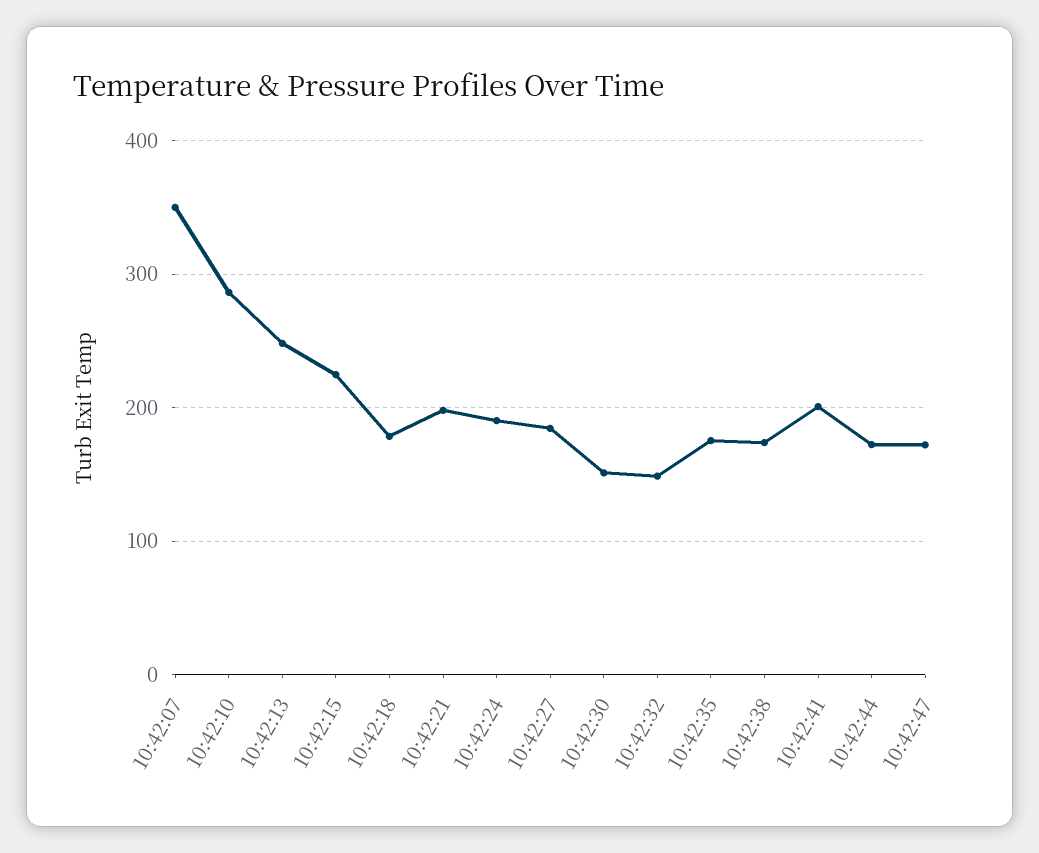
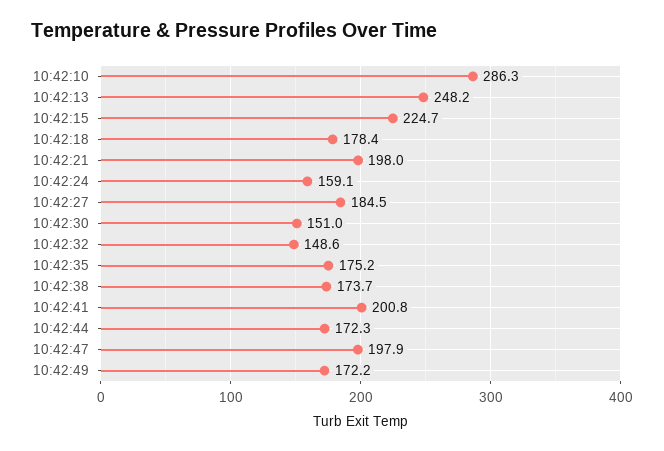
10:42:07: 350 -> none
10:42:24: 190 -> 159.1
10:42:47: 170 -> 197.9
10:42:49: none -> 172.2

